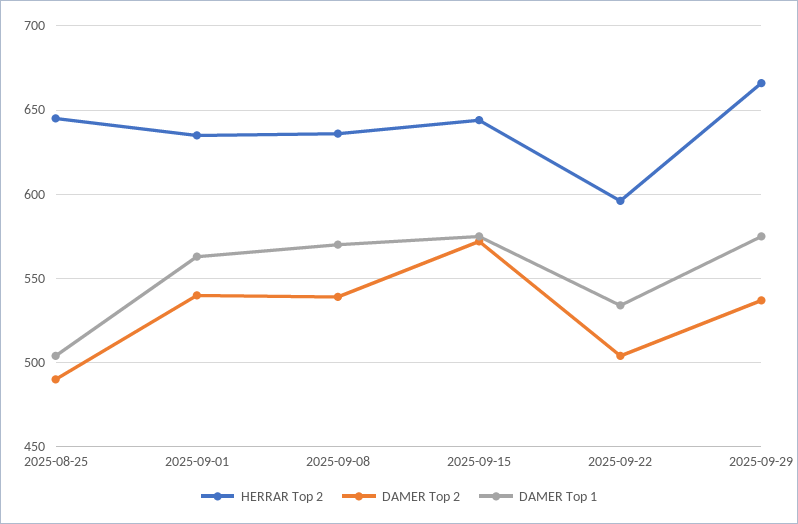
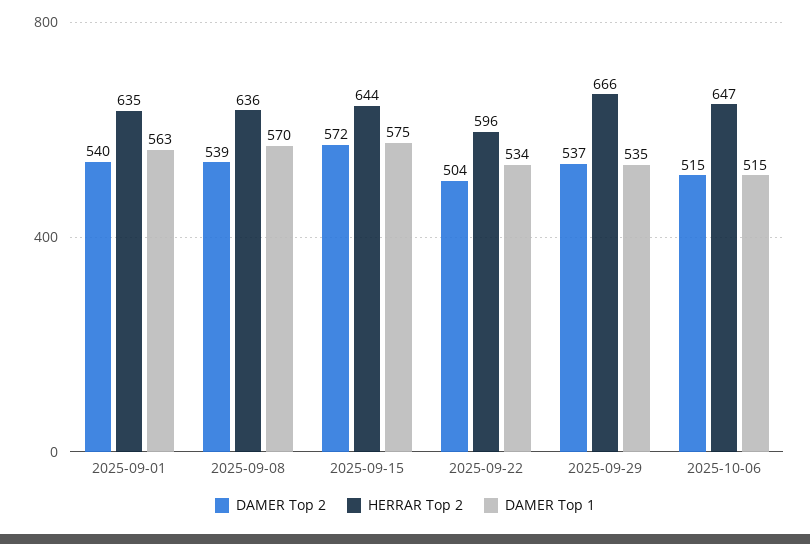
HERRAR Top 2, 2025-08-25: 645 -> none
DAMER Top 2, 2025-08-25: 490 -> none
DAMER Top 1, 2025-08-25: 505 -> none
DAMER Top 1, 2025-09-29: 575 -> 535
DAMER Top 2, 2025-10-06: none -> 515
HERRAR Top 2, 2025-10-06: none -> 647
DAMER Top 1, 2025-10-06: none -> 515

